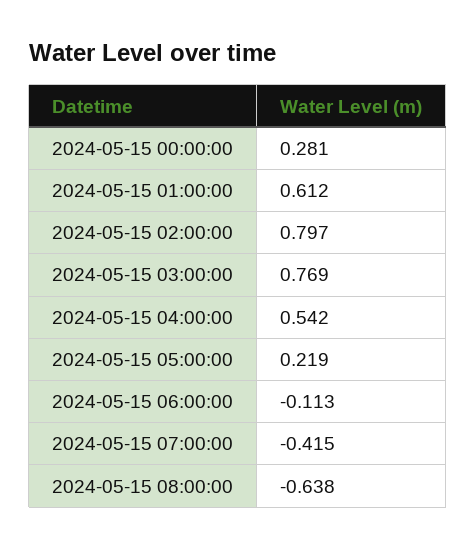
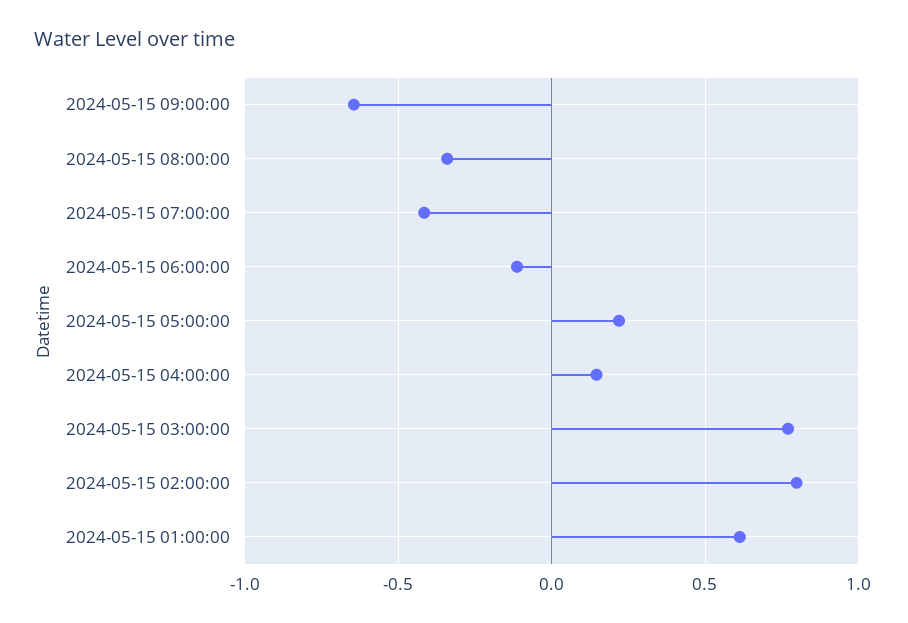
2024-05-15 00:00:00: 0.281 -> none
2024-05-15 04:00:00: 0.542 -> 0.15
2024-05-15 08:00:00: -0.638 -> -0.35
2024-05-15 09:00:00: none -> -0.65

